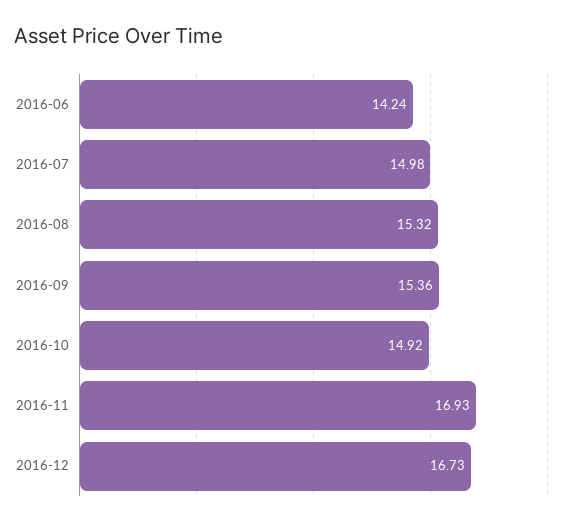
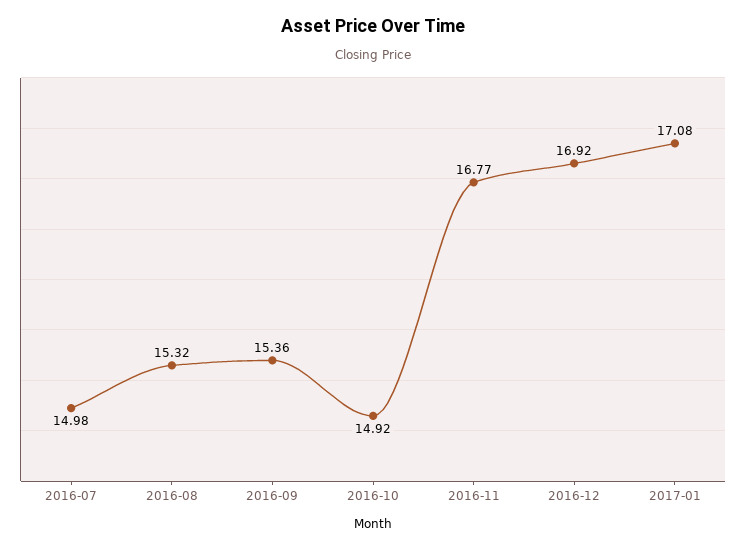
2016-06: 14.24 -> none
2016-11: 16.93 -> 16.77
2016-12: 16.73 -> 16.92
2017-01: none -> 17.08

